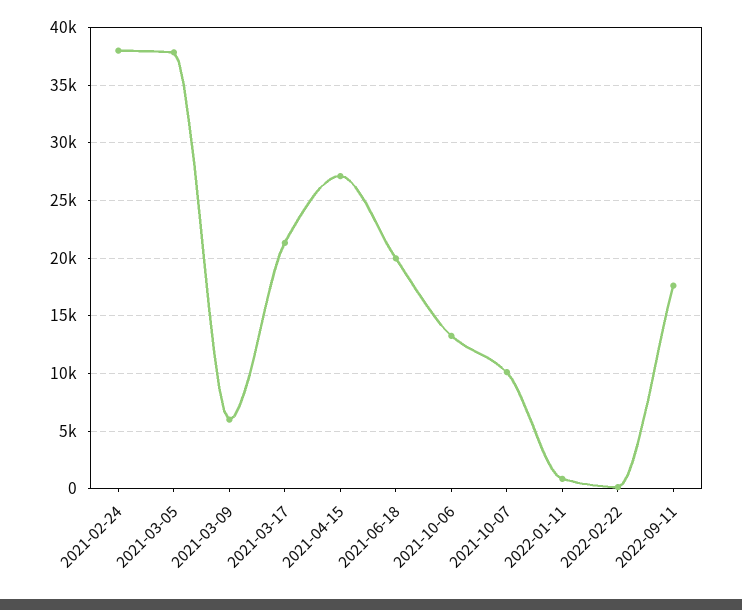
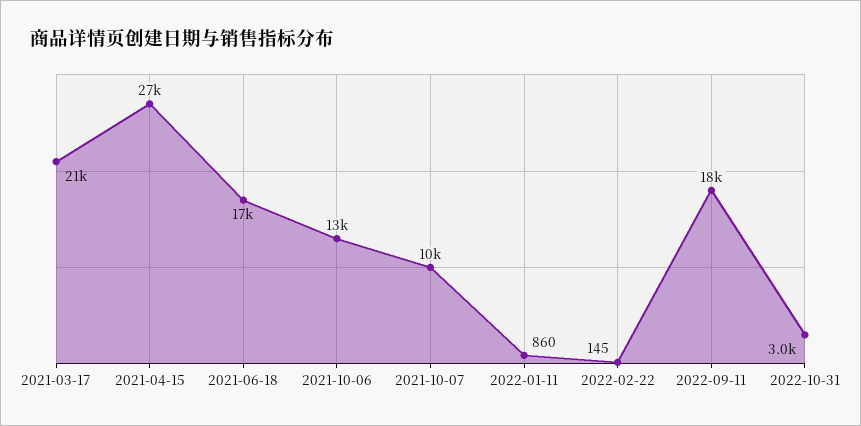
2021-02-24: 38000 -> none
2021-03-05: 38000 -> none
2021-03-09: 6000 -> none
2021-06-18: 20000 -> 17000
2022-10-31: none -> 3000

